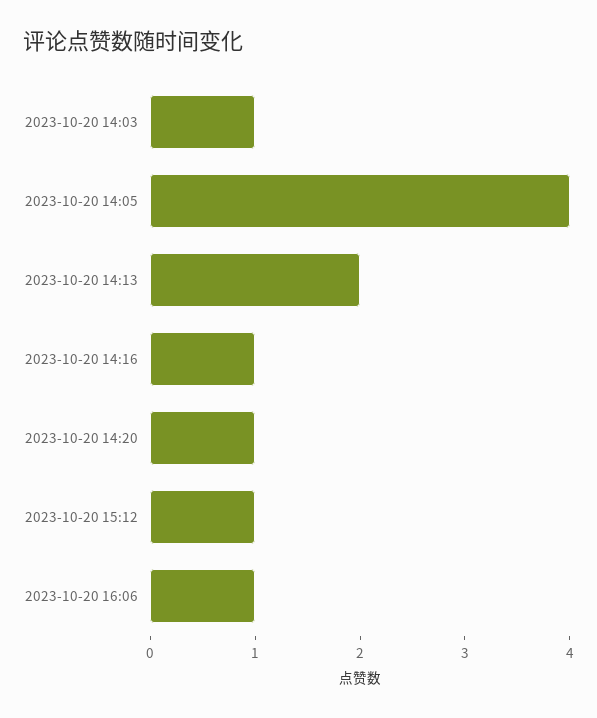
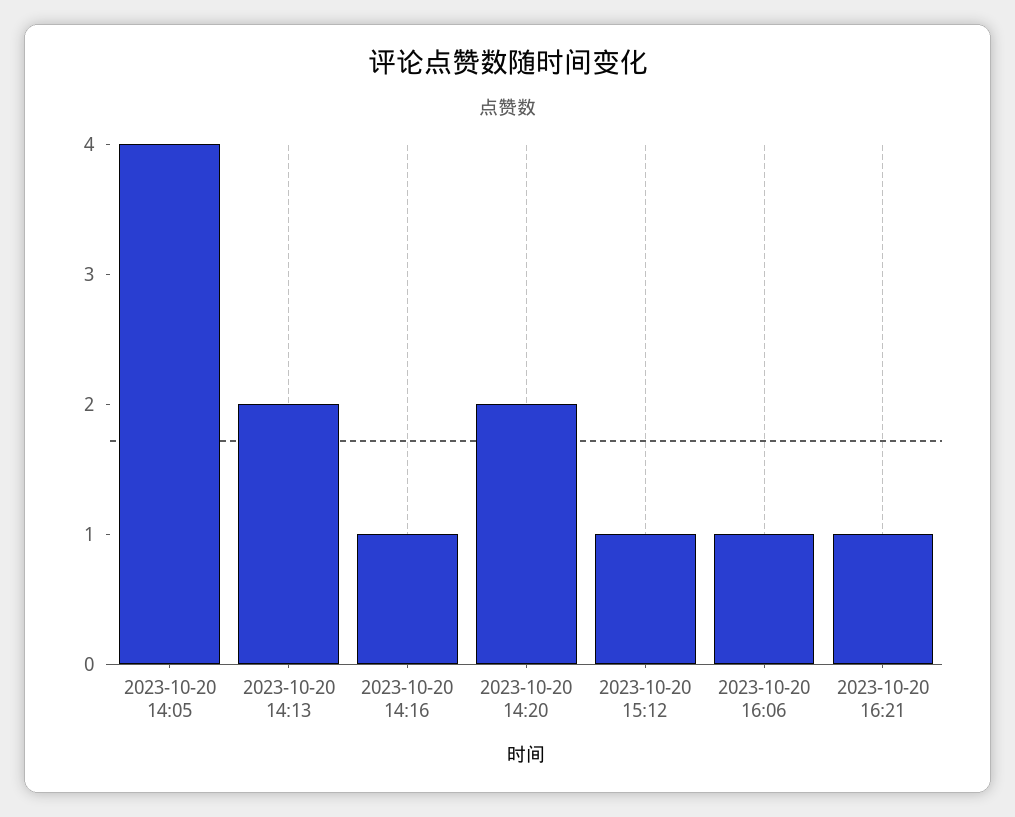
2023-10-20 14:03: 1 -> none
2023-10-20 14:20: 1 -> 2
2023-10-20 16:21: none -> 1

